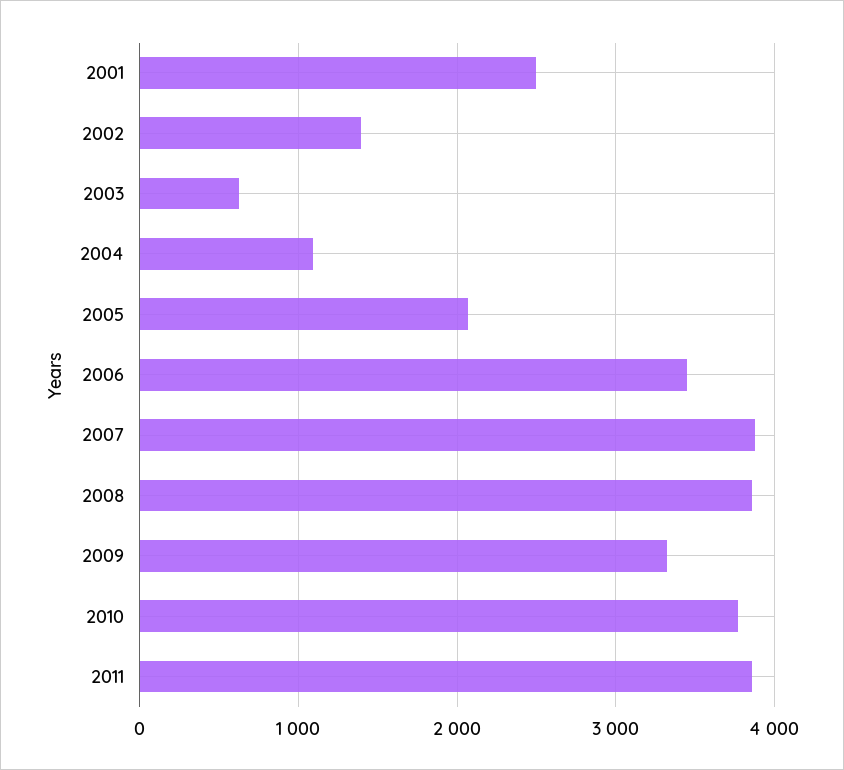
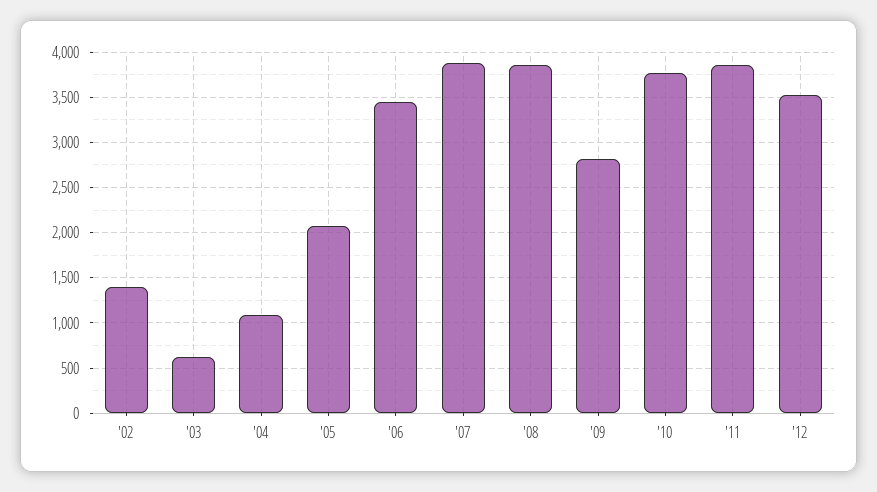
2001: 2500 -> none
2009: 3300 -> 2800
'12: none -> 3500

